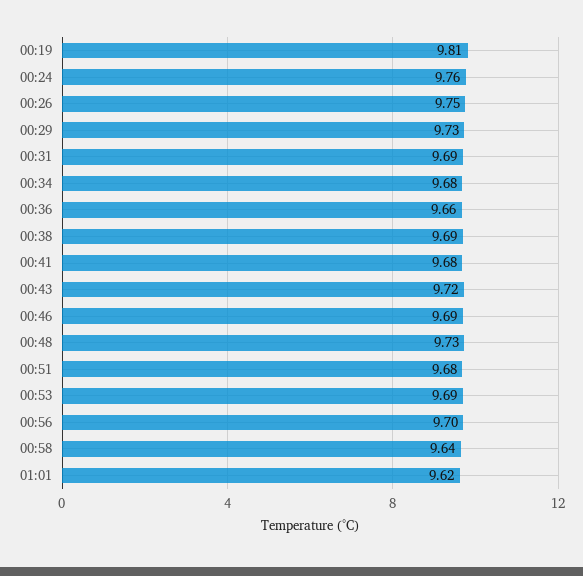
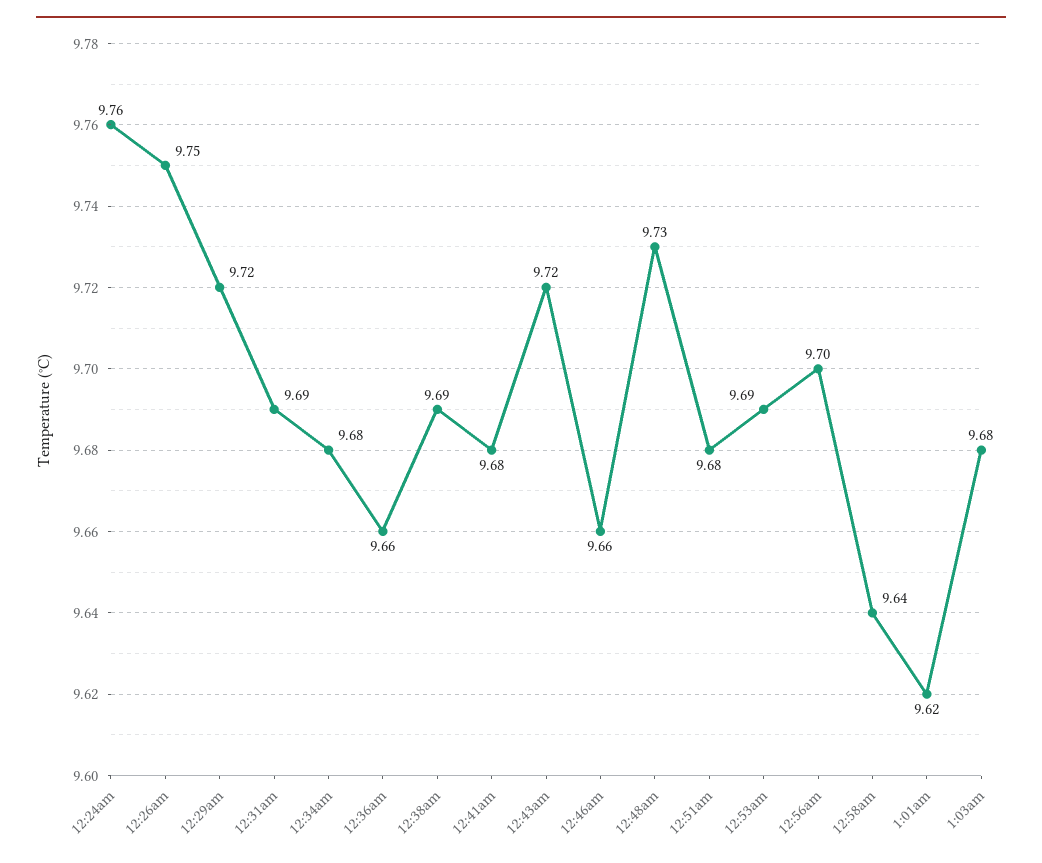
00:19: 9.81 -> none
00:29: 9.73 -> 9.72
00:46: 9.69 -> 9.66
1:03am: none -> 9.68

